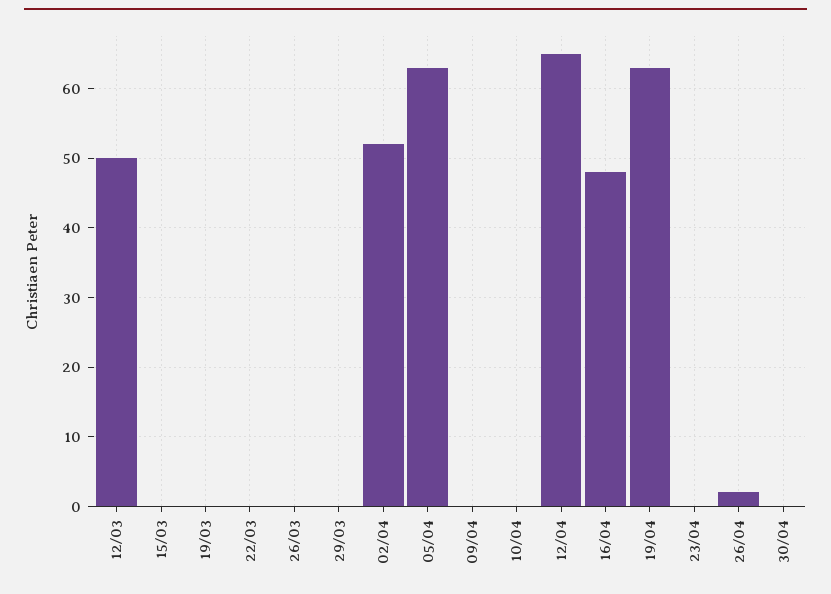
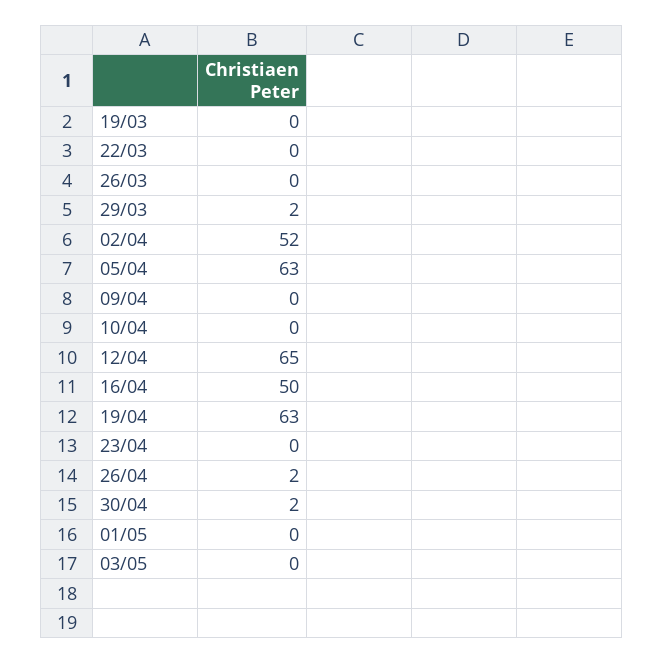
12/03: 50 -> none
15/03: 0 -> none
29/03: 0 -> 2
16/04: 48 -> 50
30/04: 0 -> 2
01/05: none -> 0
03/05: none -> 0

